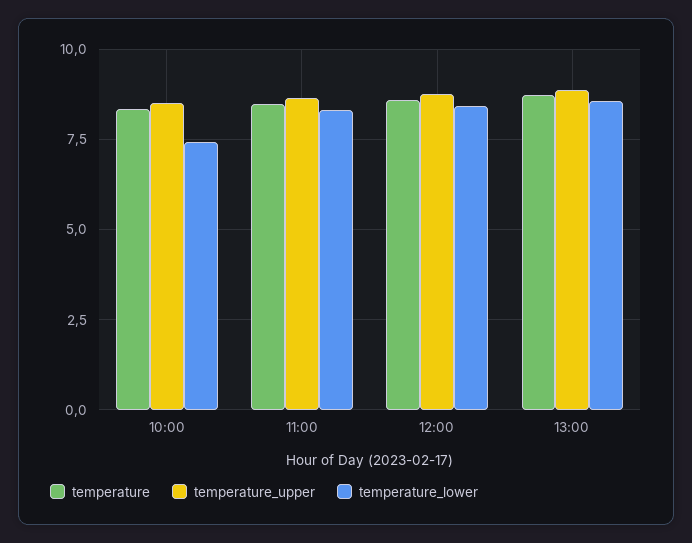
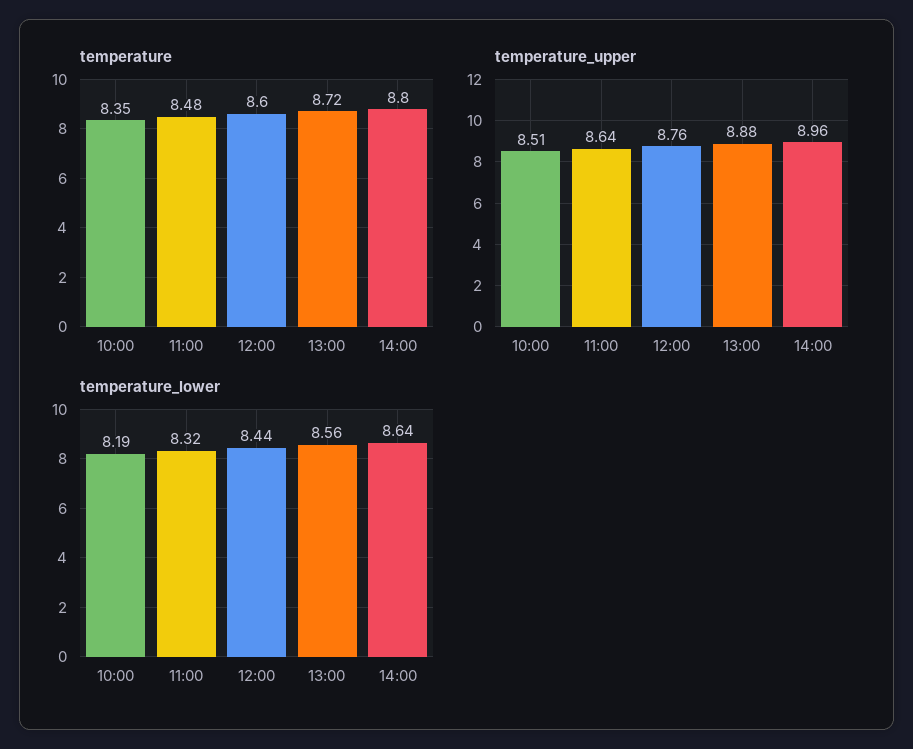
temperature_lower, 10:00: 7.5 -> 8.19
temperature, 14:00: none -> 8.8
temperature_upper, 14:00: none -> 8.96
temperature_lower, 14:00: none -> 8.64

